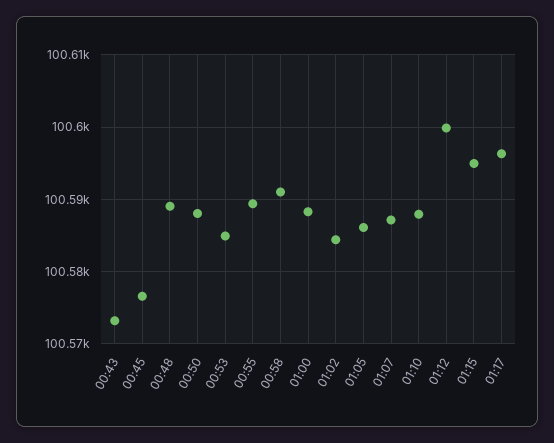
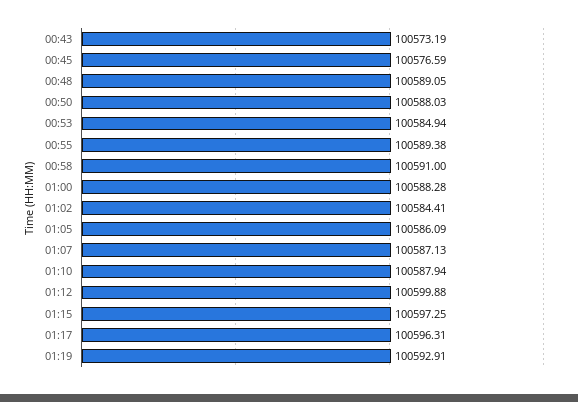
01:15: 100595 -> 100597.25
01:19: none -> 100592.91

